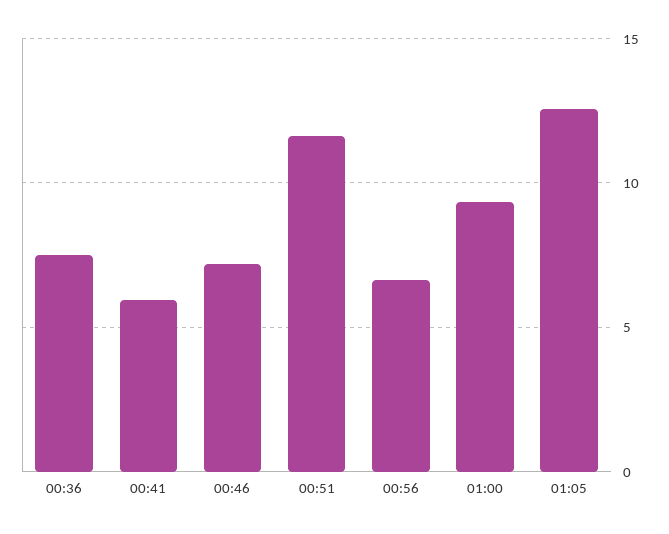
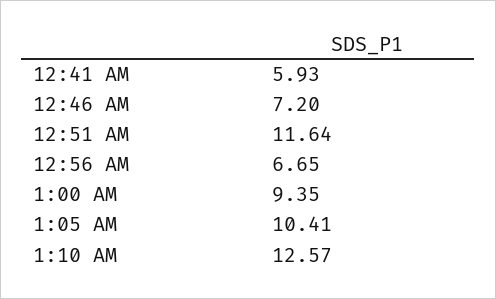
00:36: 7.5 -> none
01:05: 12.5 -> 10.41
1:10 AM: none -> 12.57

